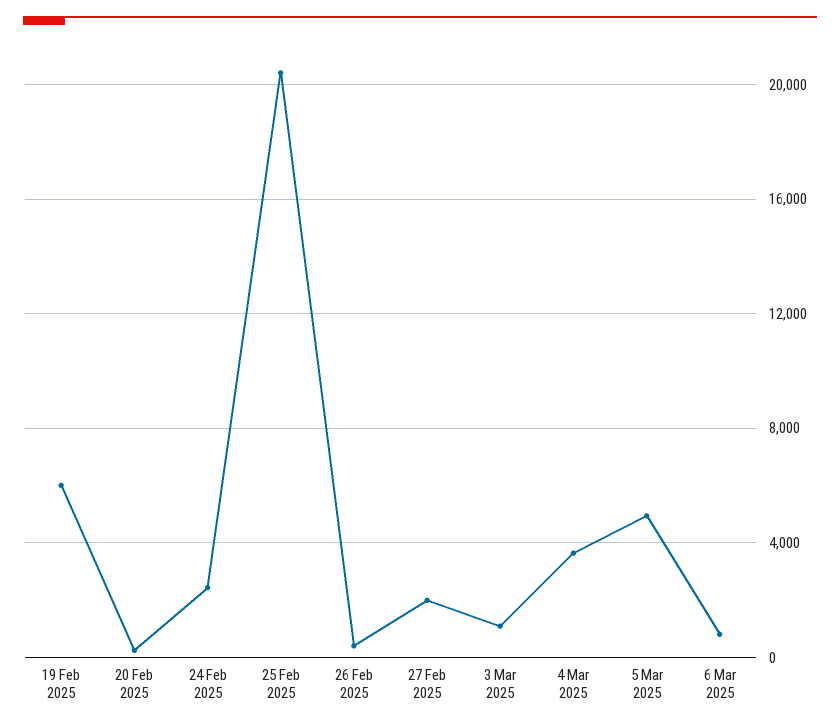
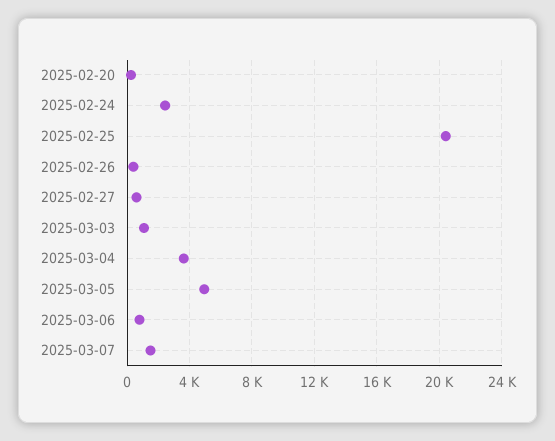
19 Feb 2025: 6000 -> none
27 Feb 2025: 2000 -> 500
2025-03-07: none -> 1500

